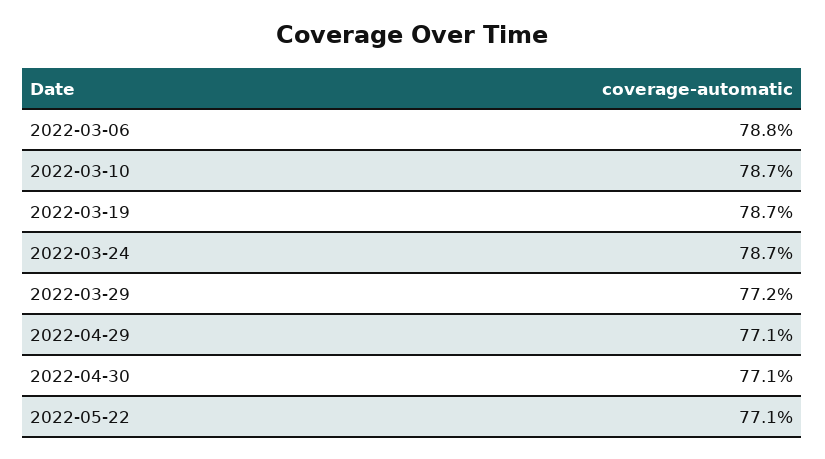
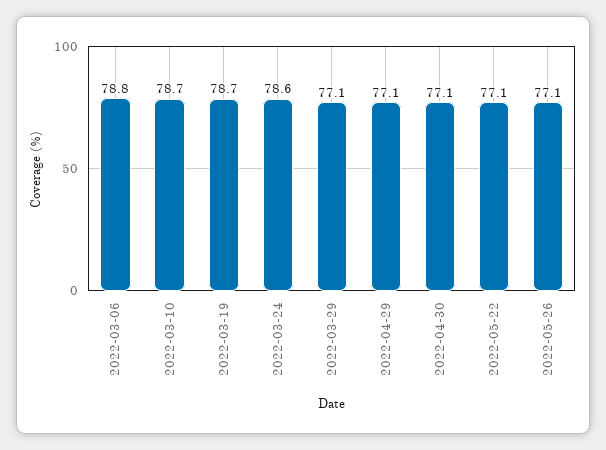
2022-03-24: 78.7 -> 78.6
2022-03-29: 77.2 -> 77.1
2022-05-26: none -> 77.1

